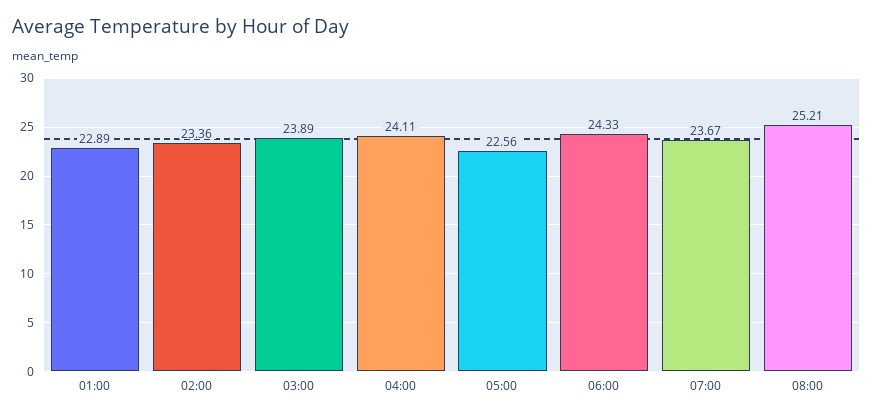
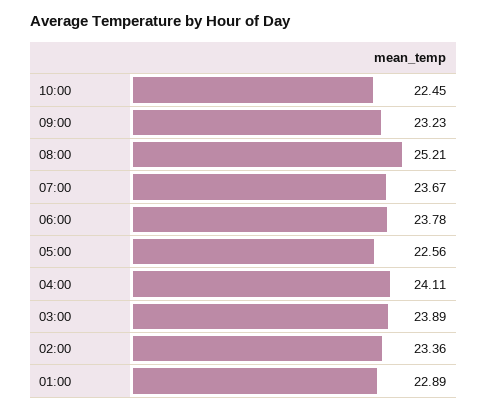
06:00: 24.33 -> 23.78
10:00: none -> 22.45
09:00: none -> 23.23

